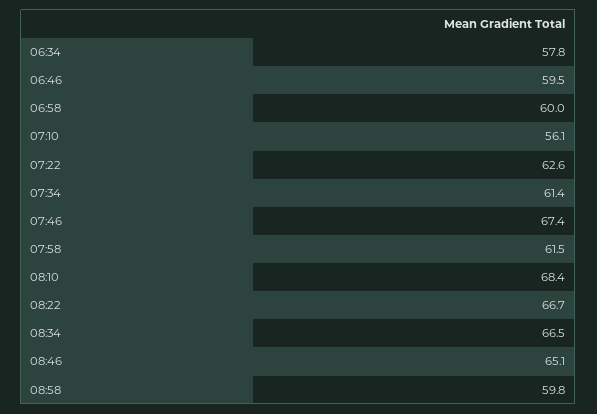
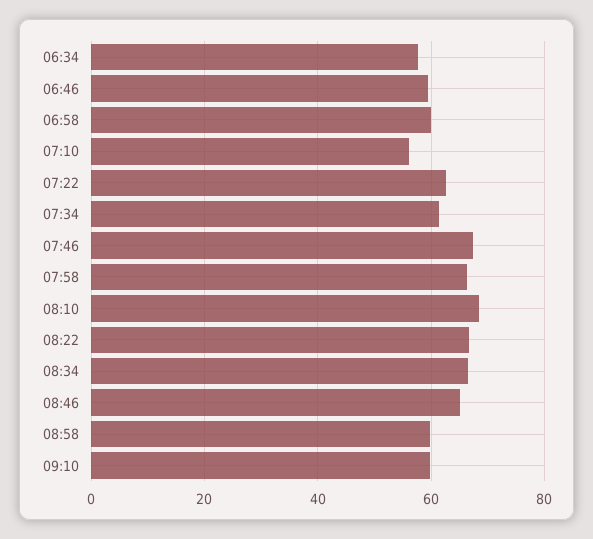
07:58: 61.5 -> 66
09:10: none -> 60

